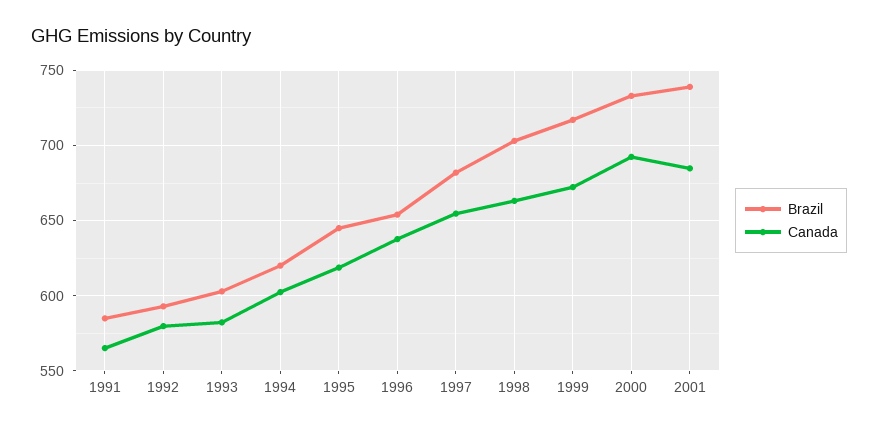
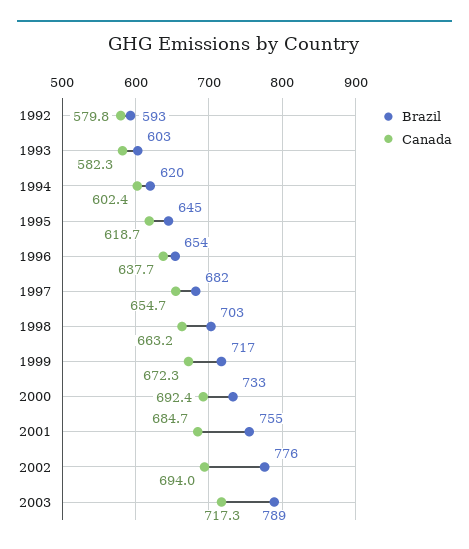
Brazil, 1991: 585 -> none
Canada, 1991: 565 -> none
Brazil, 2001: 740 -> 755
Brazil, 2002: none -> 776
Canada, 2002: none -> 694
Brazil, 2003: none -> 789
Canada, 2003: none -> 717.3

